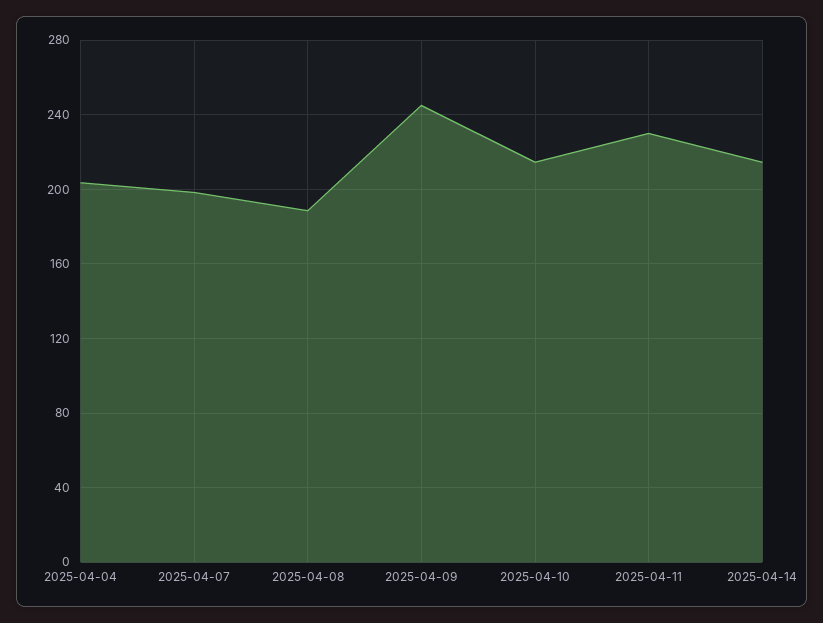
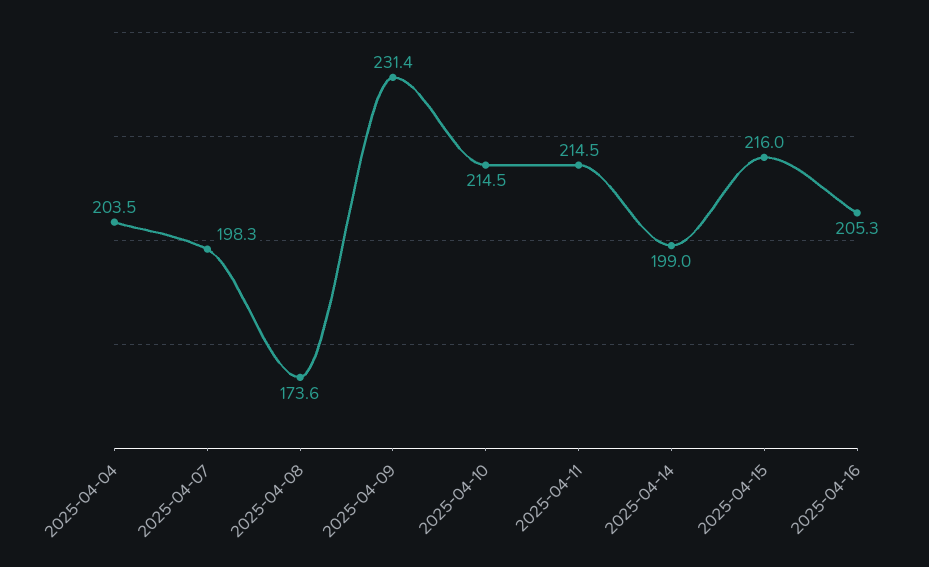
2025-04-08: 190 -> 173.6
2025-04-09: 245 -> 231.4
2025-04-11: 230 -> 214.5
2025-04-14: 215 -> 199
2025-04-15: none -> 216
2025-04-16: none -> 205.3

